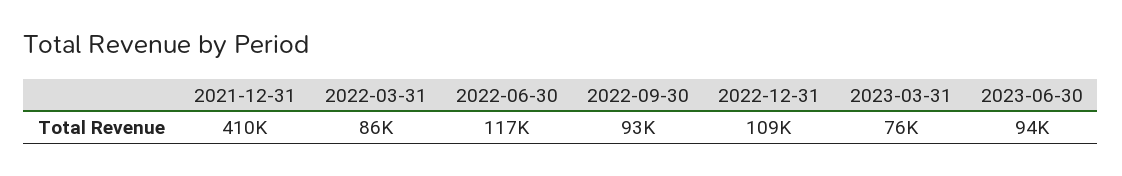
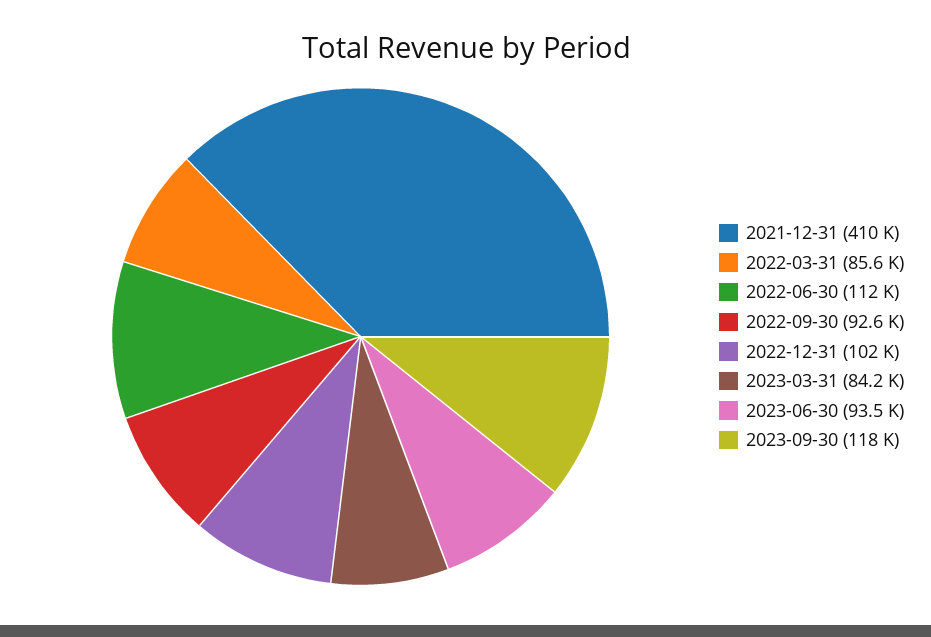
2022-06-30: 117000 -> 112000
2022-12-31: 109000 -> 102000
2023-03-31: 76000 -> 84200
2023-09-30: none -> 118000

